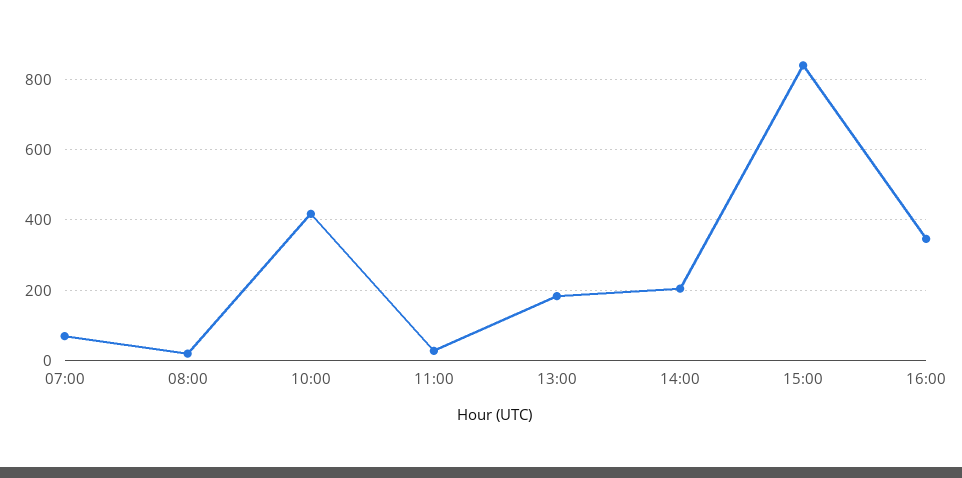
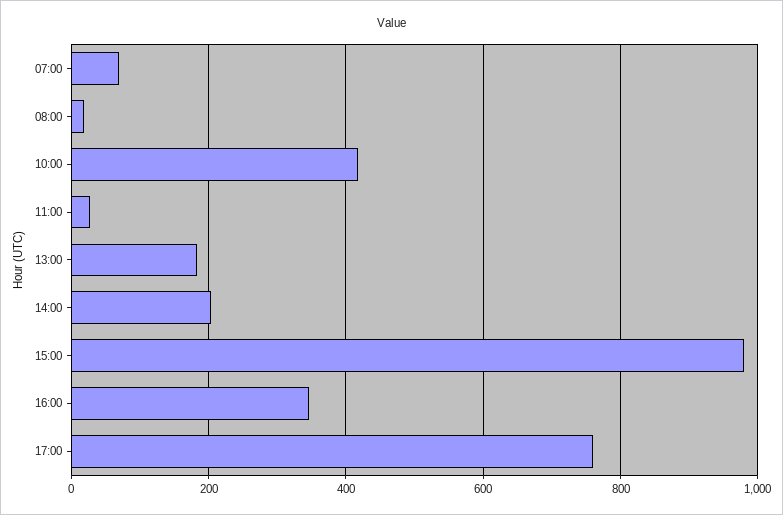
15:00: 840 -> 980
17:00: none -> 760

